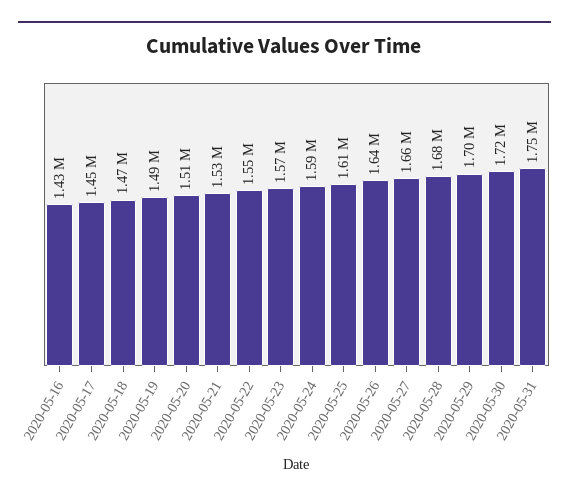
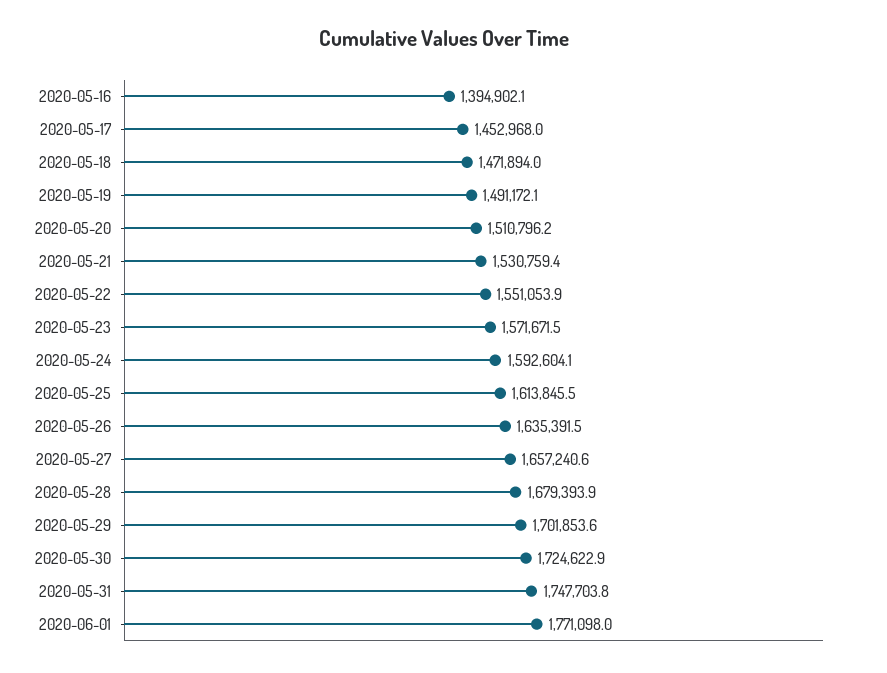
2020-05-16: 1430000 -> 1394902.1
2020-06-01: none -> 1771098

